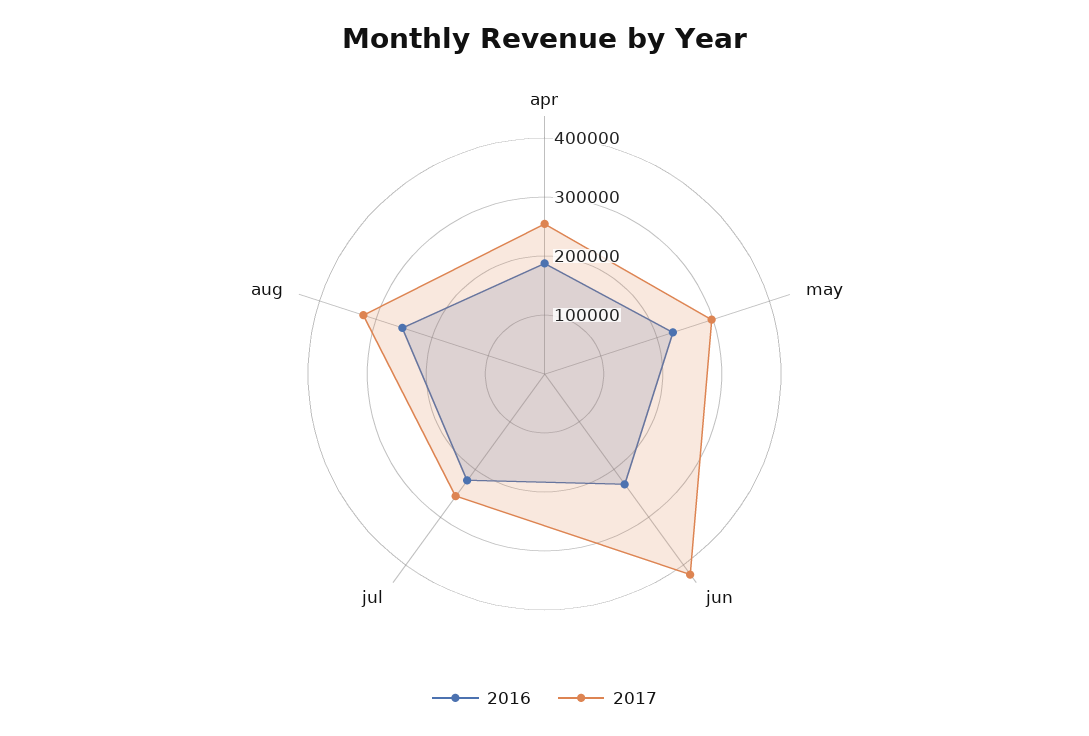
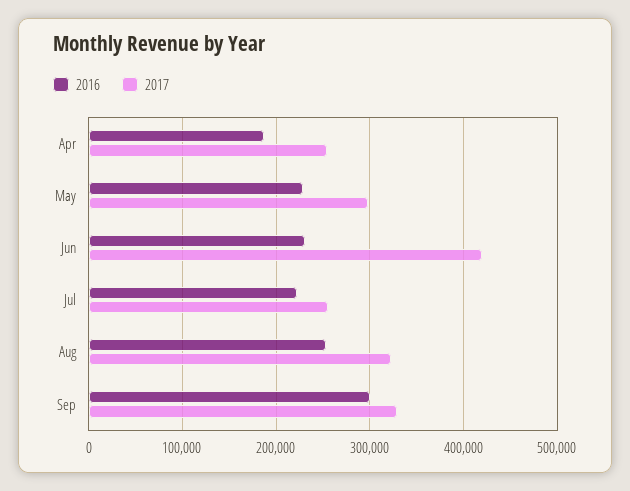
2016, Sep: none -> 300000
2017, Sep: none -> 330000

